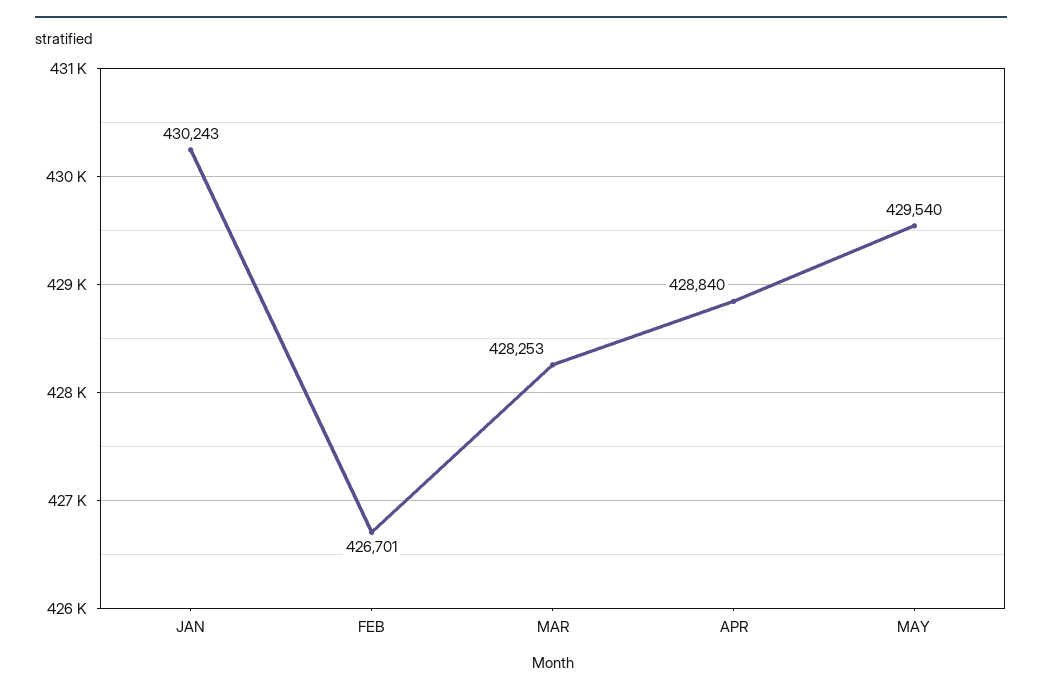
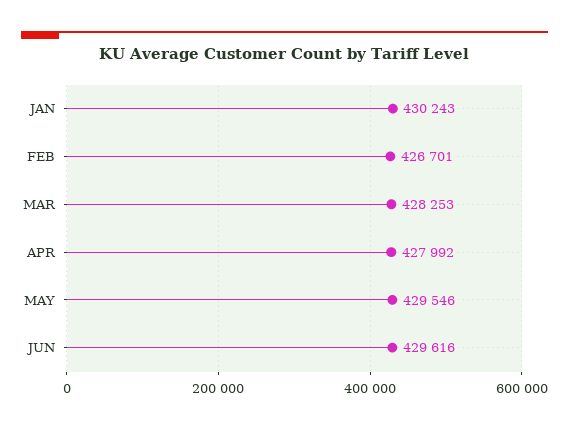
APR: 428840 -> 427992
MAY: 429540 -> 429546
JUN: none -> 429616

